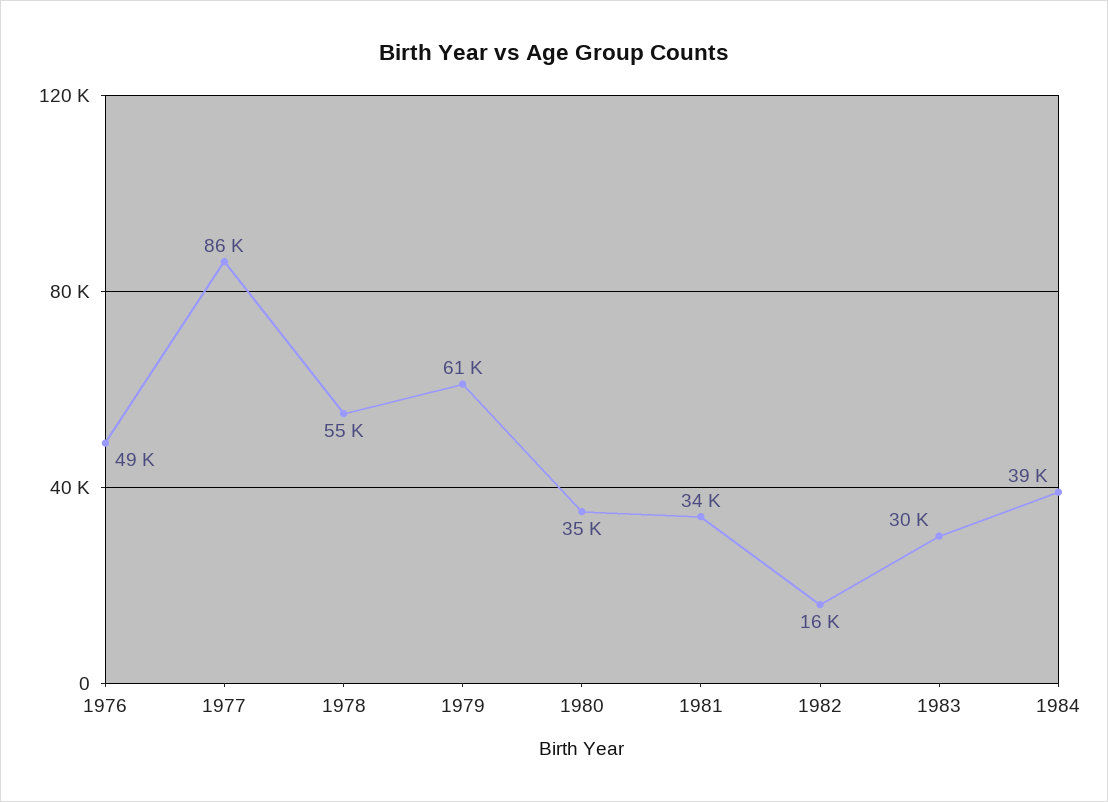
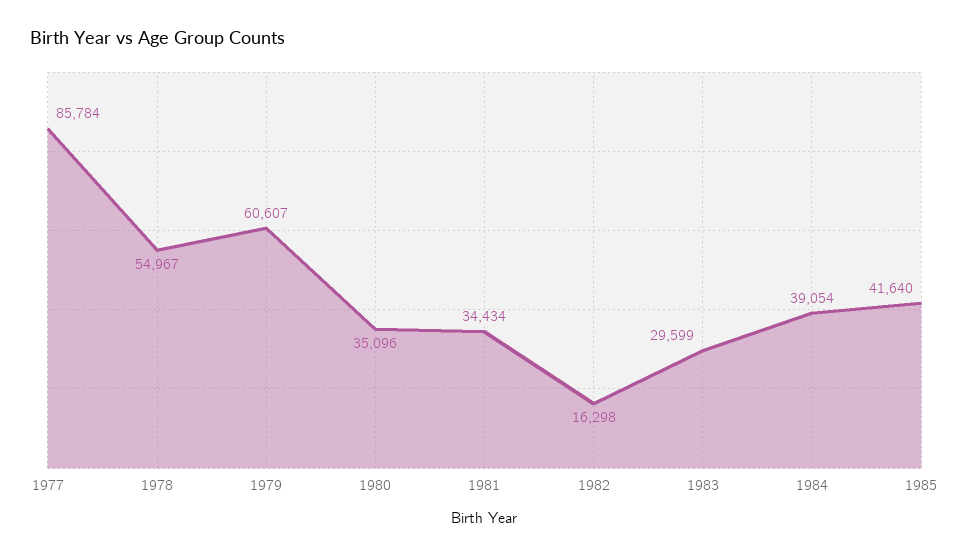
1976: 49000 -> none
1985: none -> 41640

